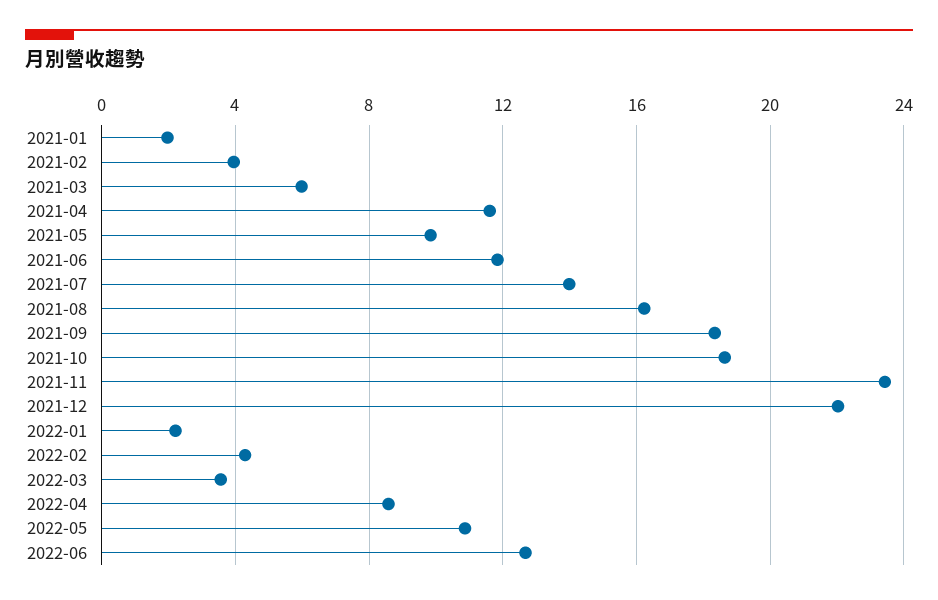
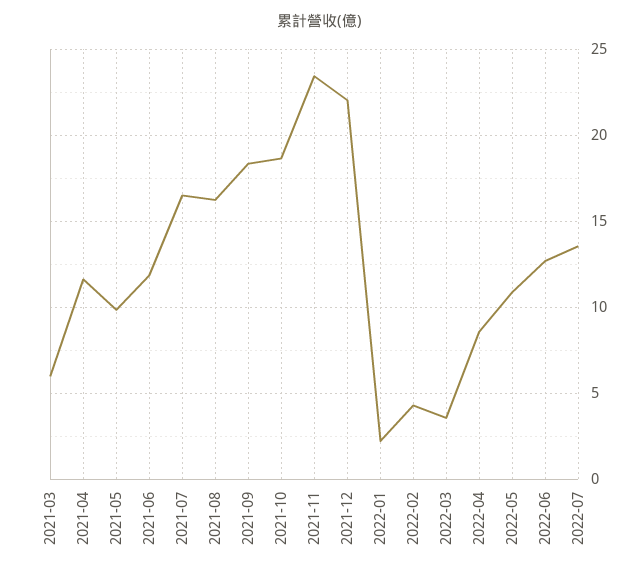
2021-01: 2 -> none
2021-02: 4 -> none
2021-07: 14 -> 16.5
2022-07: none -> 13.5

